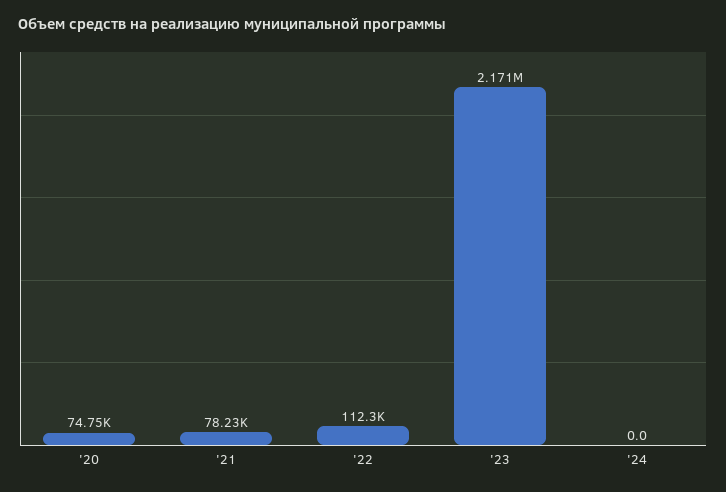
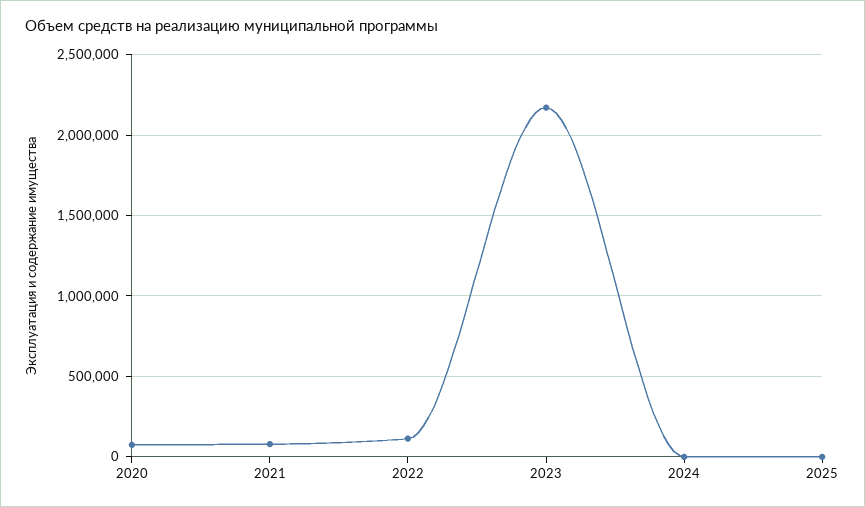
2025: none -> 0

